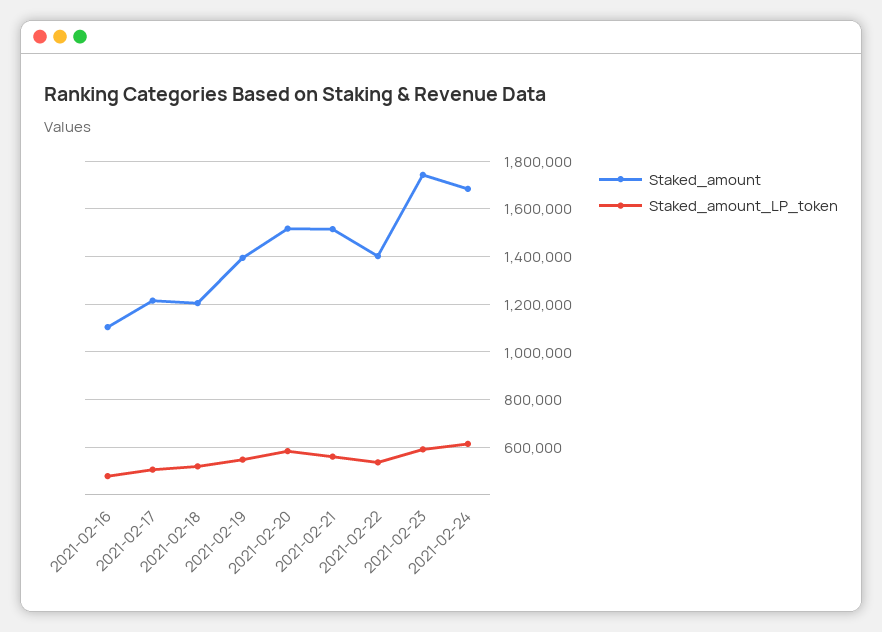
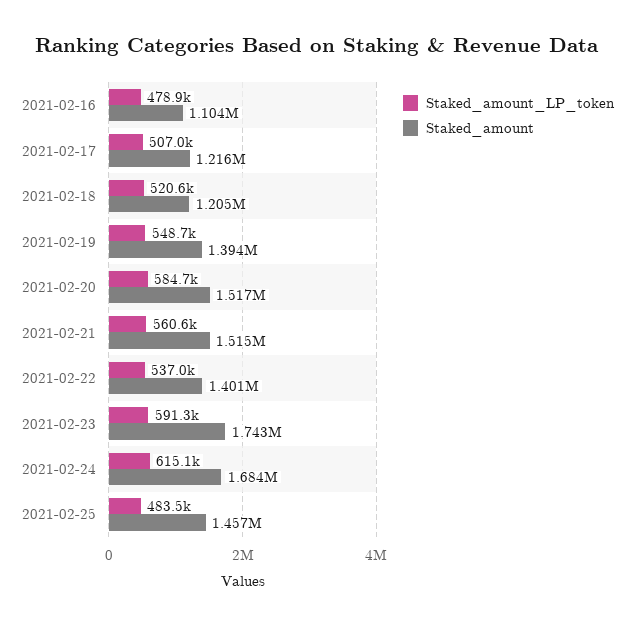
Staked_amount_LP_token, 2021-02-25: none -> 483500
Staked_amount, 2021-02-25: none -> 1457000

